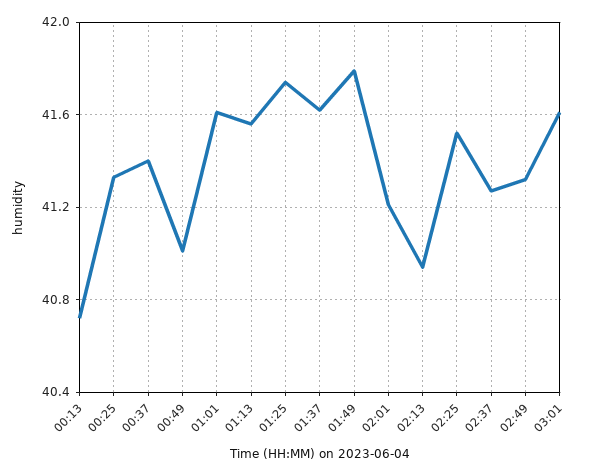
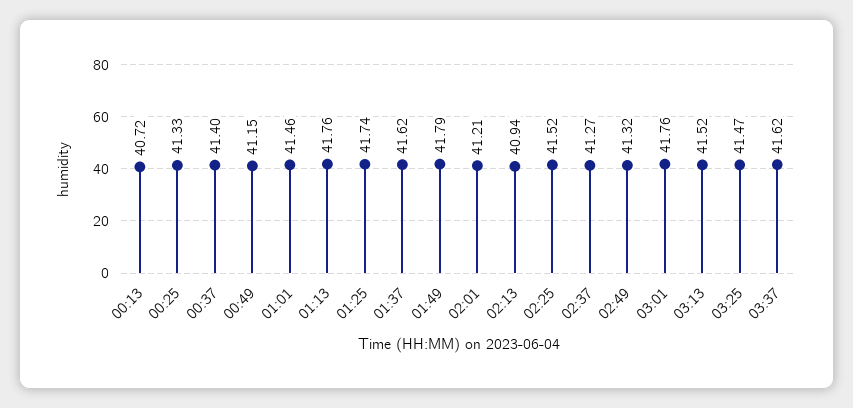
00:49: 41 -> 41.15
01:01: 41.6 -> 41.46
01:13: 41.55 -> 41.76
03:01: 41.6 -> 41.76
03:13: none -> 41.52
03:25: none -> 41.47
03:37: none -> 41.62

